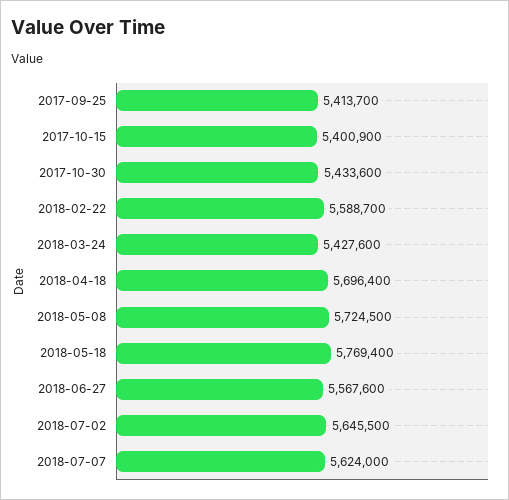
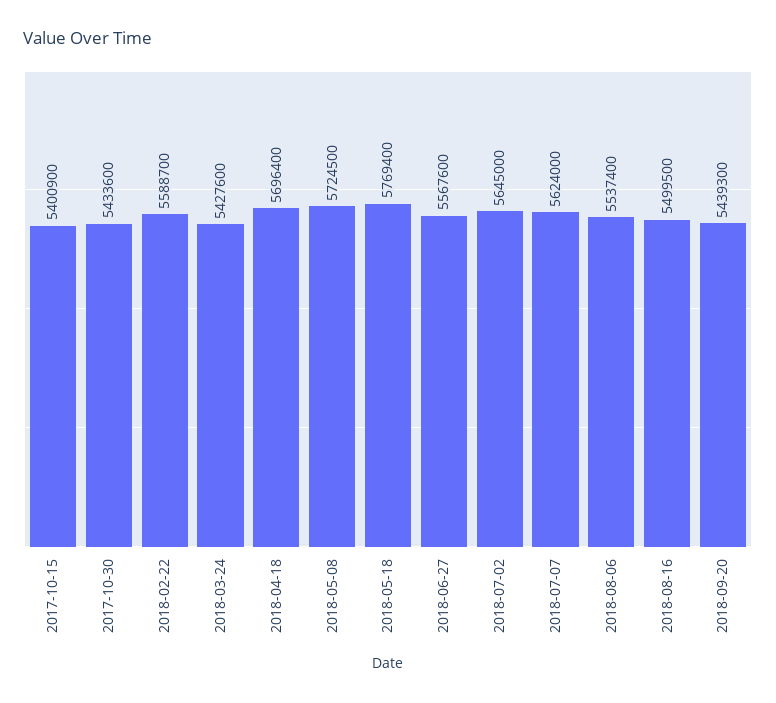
2017-09-25: 5413700 -> none
2018-07-02: 5645500 -> 5645000
2018-08-06: none -> 5537400
2018-08-16: none -> 5499500
2018-09-20: none -> 5439300

